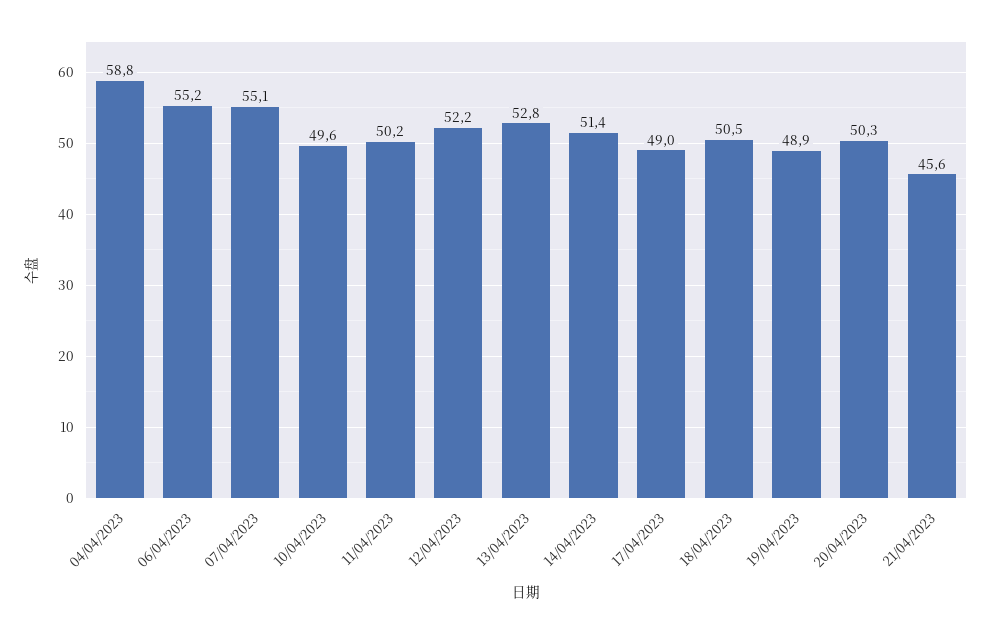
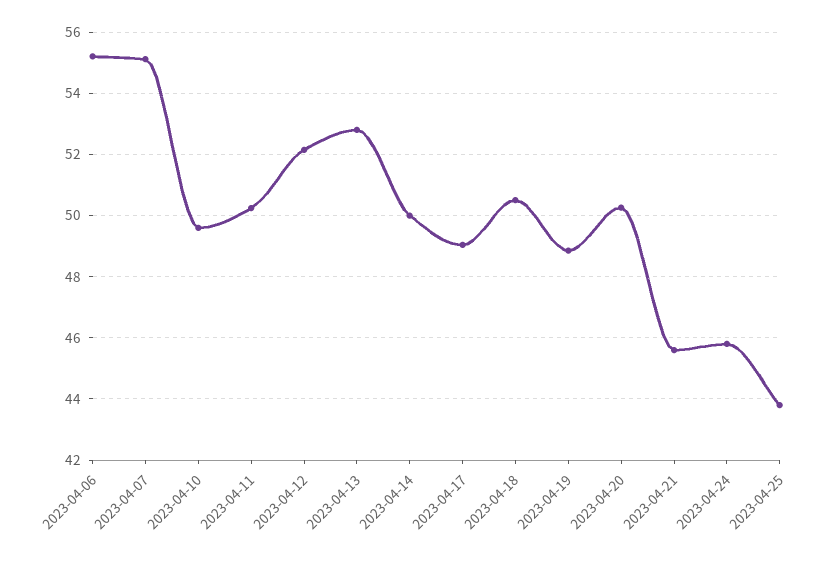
04/04/2023: 58.8 -> none
14/04/2023: 51.4 -> 50
2023-04-24: none -> 45.8
2023-04-25: none -> 43.8

